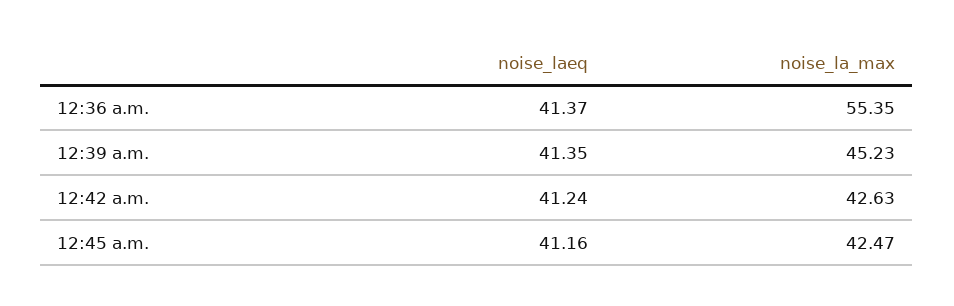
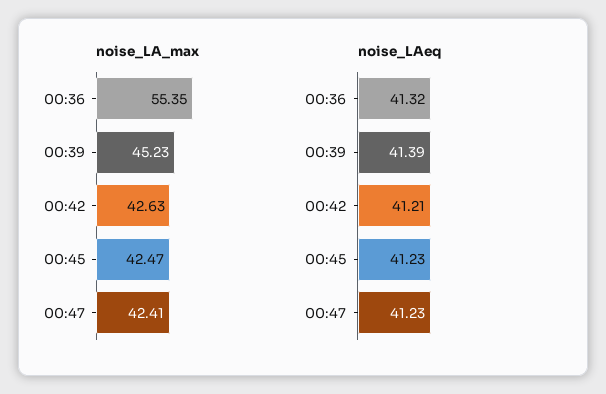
noise_laeq, 12:36 a.m.: 41.37 -> 41.32
noise_laeq, 12:39 a.m.: 41.35 -> 41.39
noise_laeq, 12:42 a.m.: 41.24 -> 41.21
noise_laeq, 12:45 a.m.: 41.16 -> 41.23
noise_la_max, 00:47: none -> 42.41
noise_laeq, 00:47: none -> 41.23

